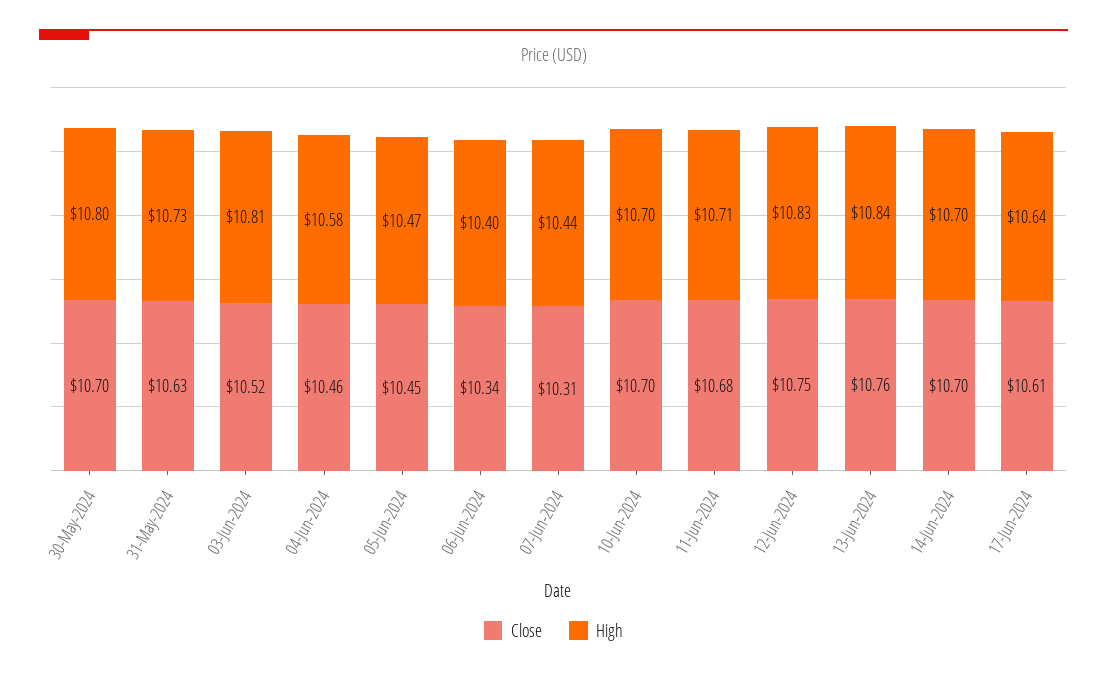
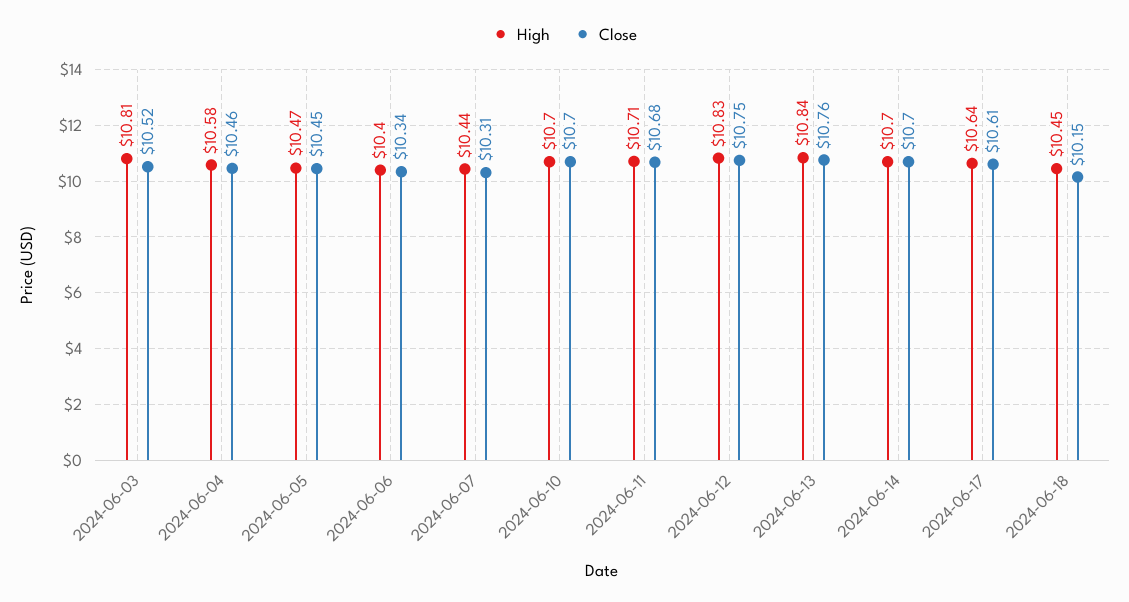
Close, 30-May-2024: 10.7 -> none
High, 30-May-2024: 10.8 -> none
Close, 31-May-2024: 10.63 -> none
High, 31-May-2024: 10.73 -> none
High, 2024-06-18: none -> 10.45
Close, 2024-06-18: none -> 10.15

